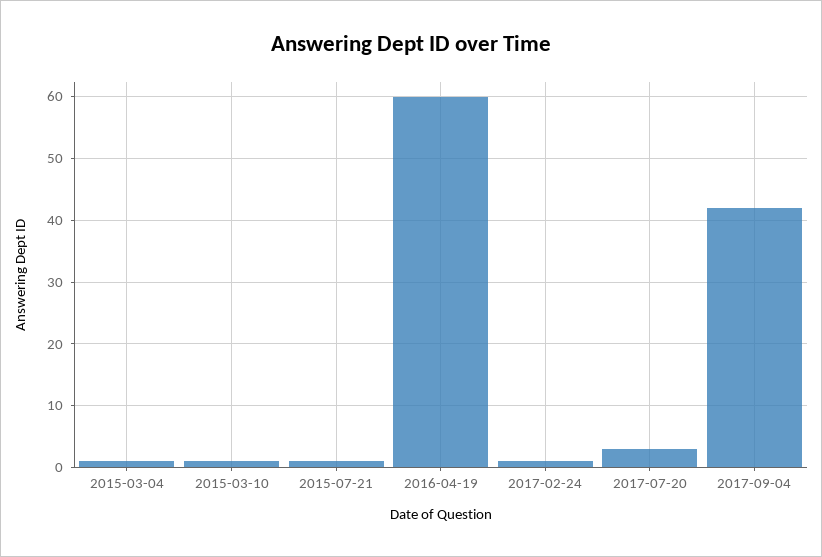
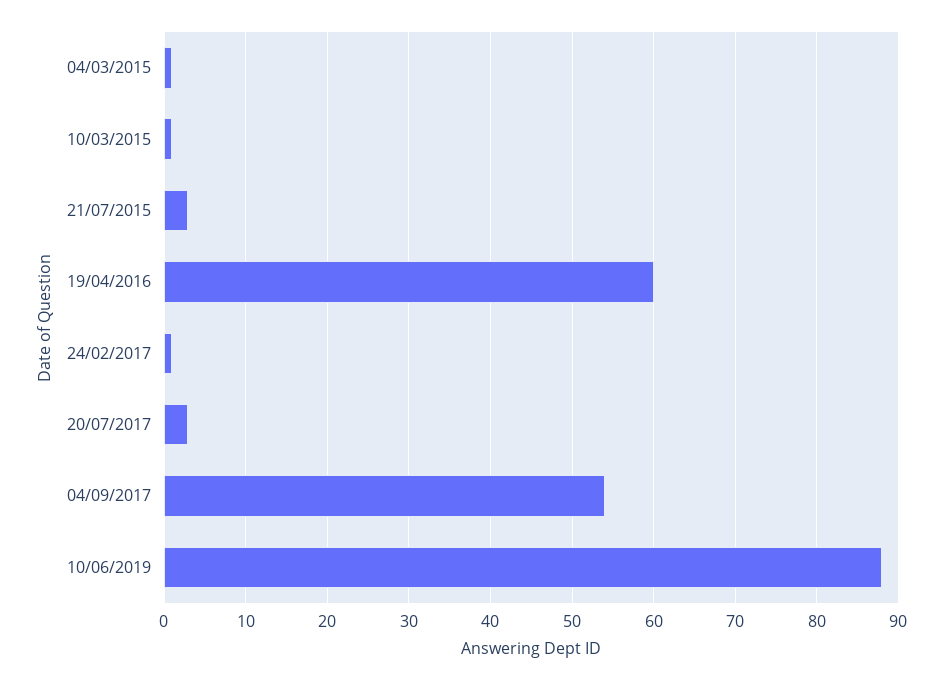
2015-07-21: 1 -> 3
2017-09-04: 42 -> 54
10/06/2019: none -> 88

